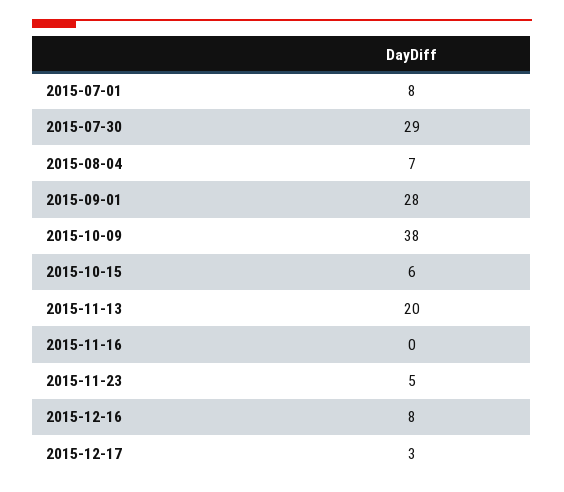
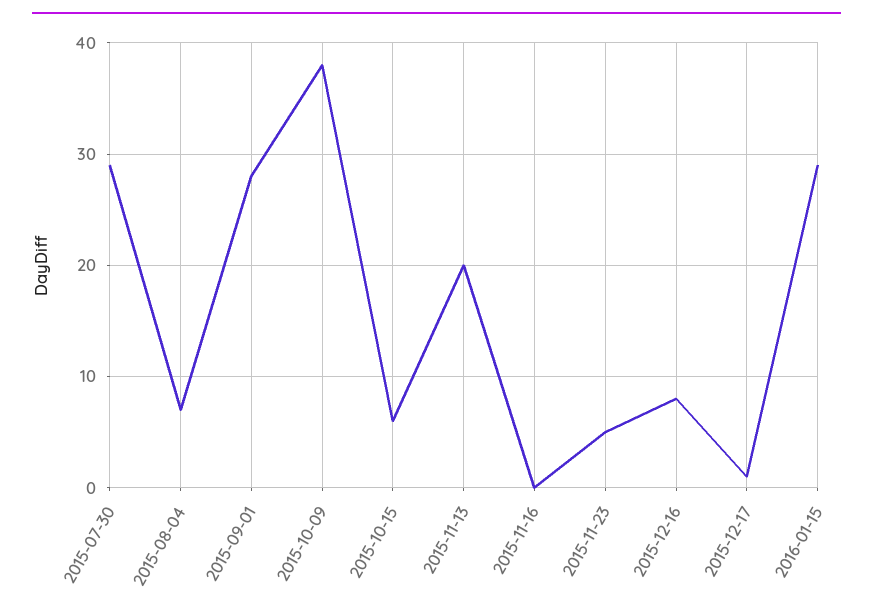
2015-07-01: 8 -> none
2015-12-17: 3 -> 1
2016-01-15: none -> 29

